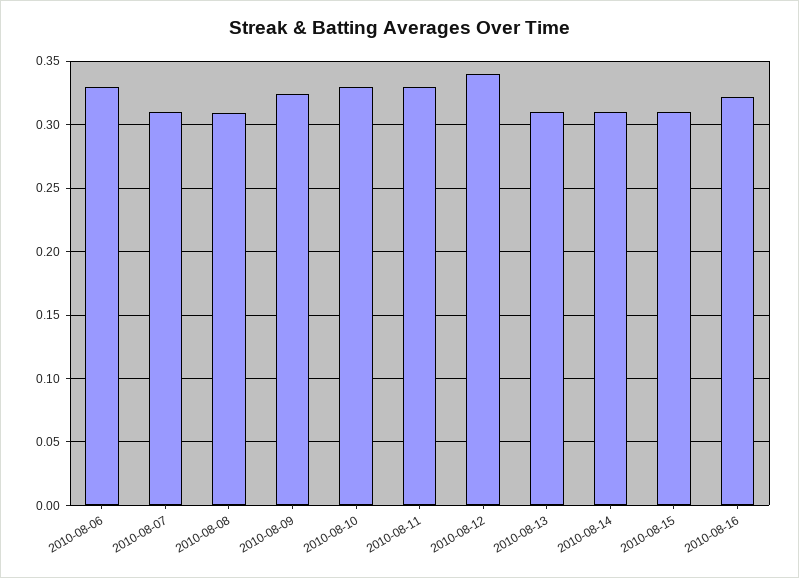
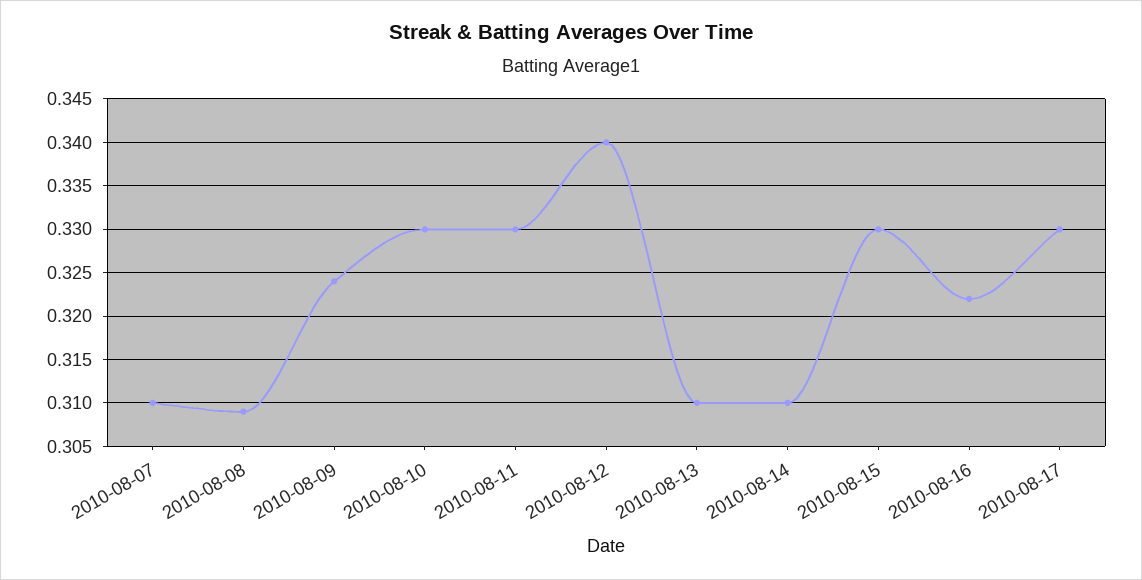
2010-08-06: 0.33 -> none
2010-08-15: 0.31 -> 0.33
2010-08-17: none -> 0.33

